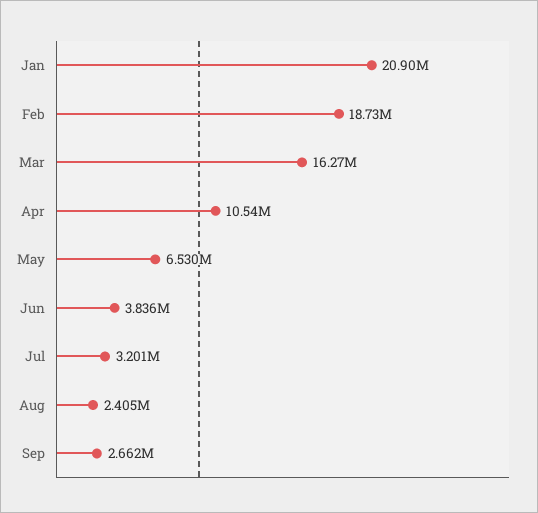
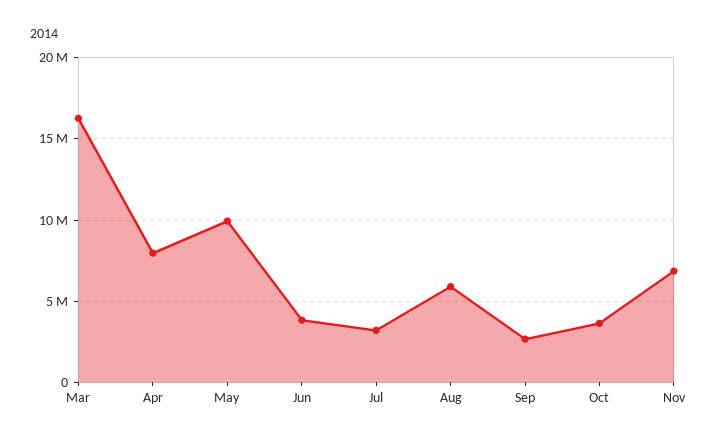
Jan: 20900000 -> none
Feb: 18730000 -> none
Apr: 10540000 -> 8000000
May: 6530000 -> 10000000
Aug: 2405000 -> 6000000
Oct: none -> 3500000
Nov: none -> 7000000

